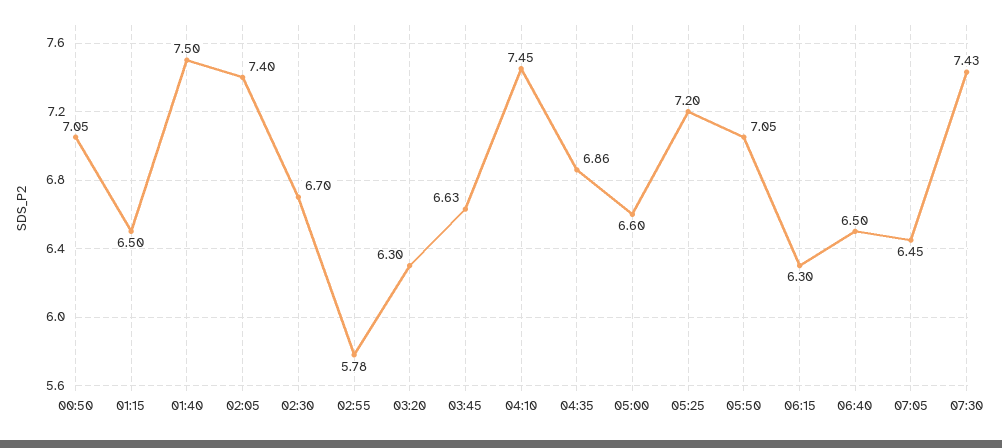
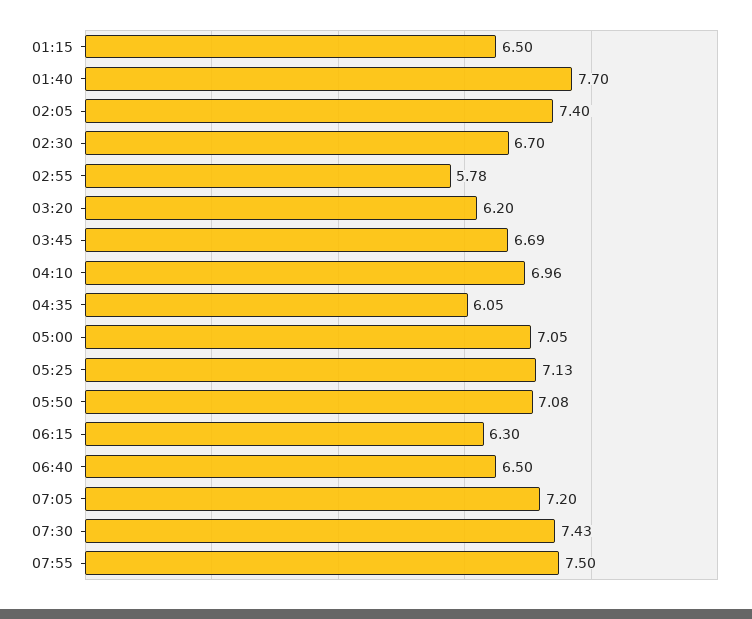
00:50: 7.05 -> none
01:40: 7.5 -> 7.7
03:20: 6.3 -> 6.2
03:45: 6.63 -> 6.69
04:10: 7.45 -> 6.96
04:35: 6.86 -> 6.05
05:00: 6.6 -> 7.05
05:25: 7.2 -> 7.13
05:50: 7.05 -> 7.08
07:05: 6.45 -> 7.2
07:55: none -> 7.5

